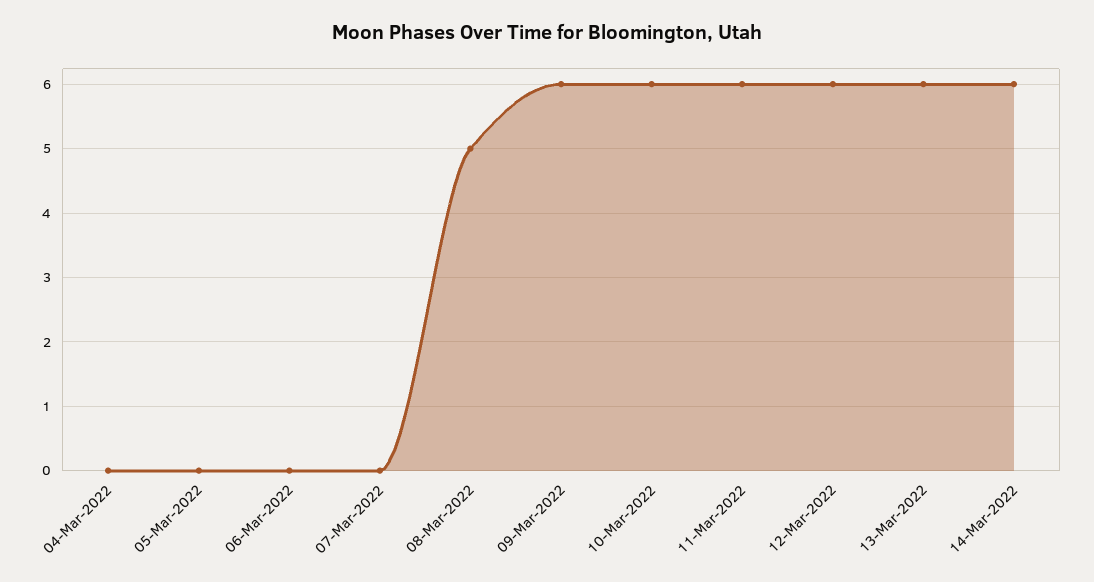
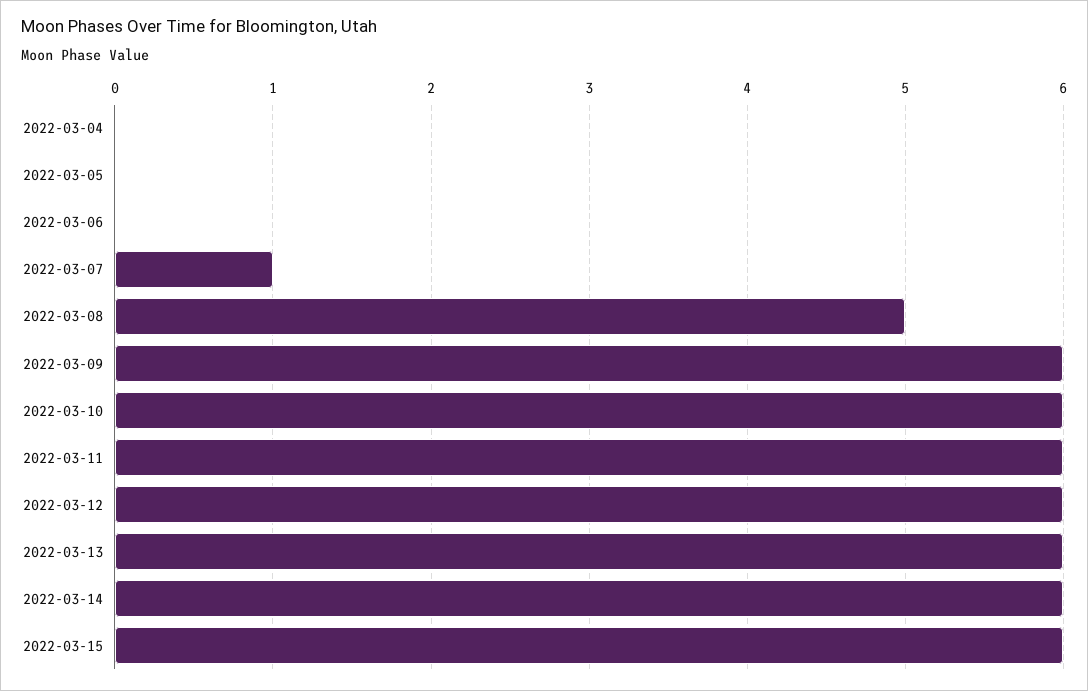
07-Mar-2022: 0 -> 1
2022-03-15: none -> 6

